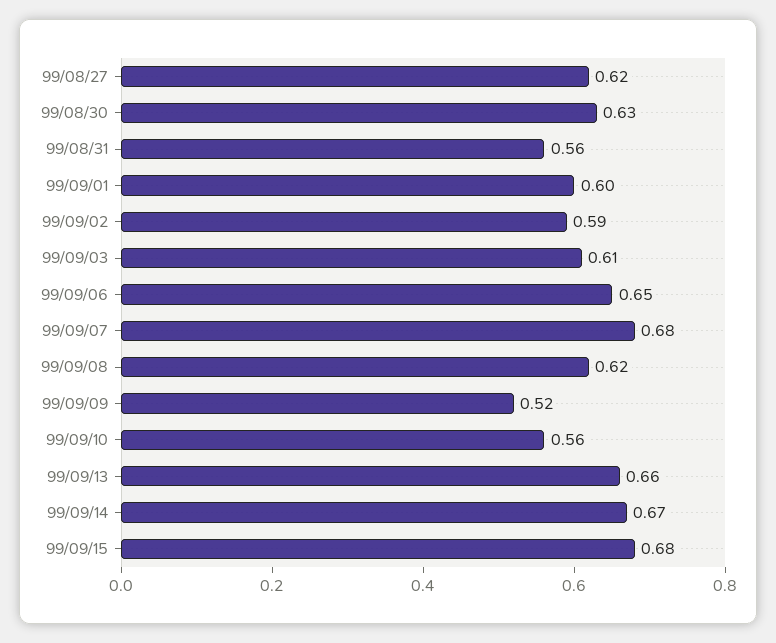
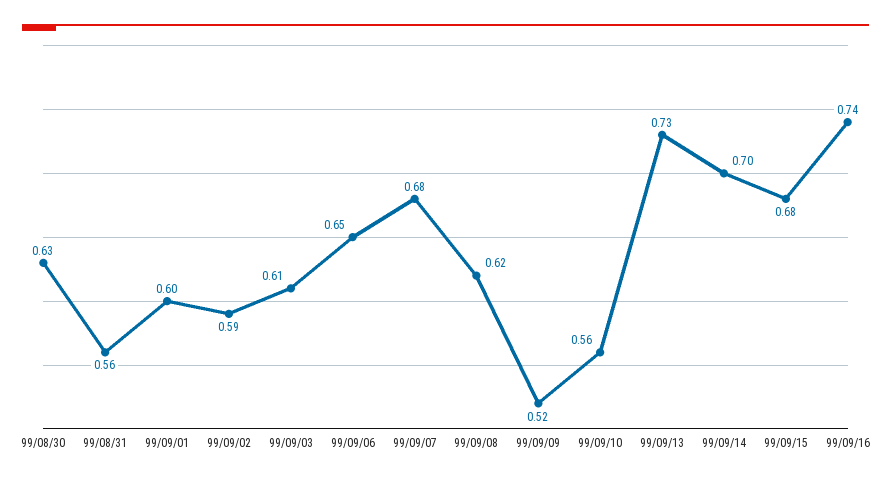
99/08/27: 0.62 -> none
99/09/13: 0.66 -> 0.73
99/09/14: 0.67 -> 0.7
99/09/16: none -> 0.74

